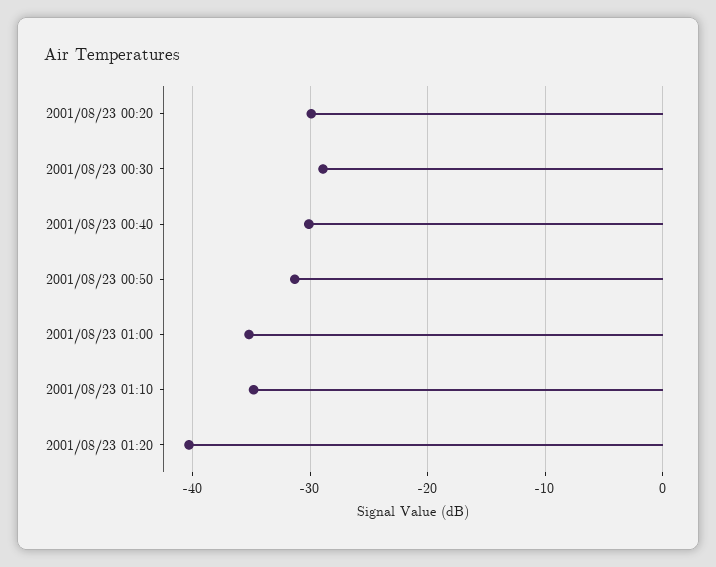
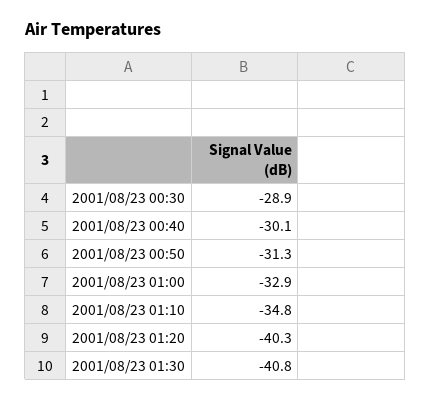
2001/08/23 00:20: -30 -> none
2001/08/23 01:00: -35 -> -32.9
2001/08/23 01:30: none -> -40.8

